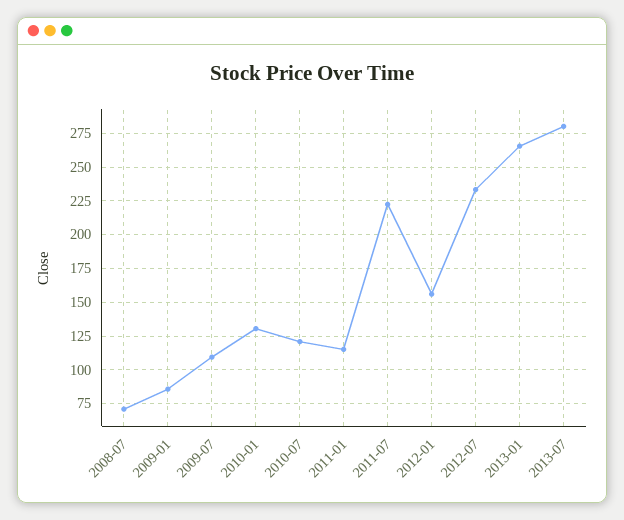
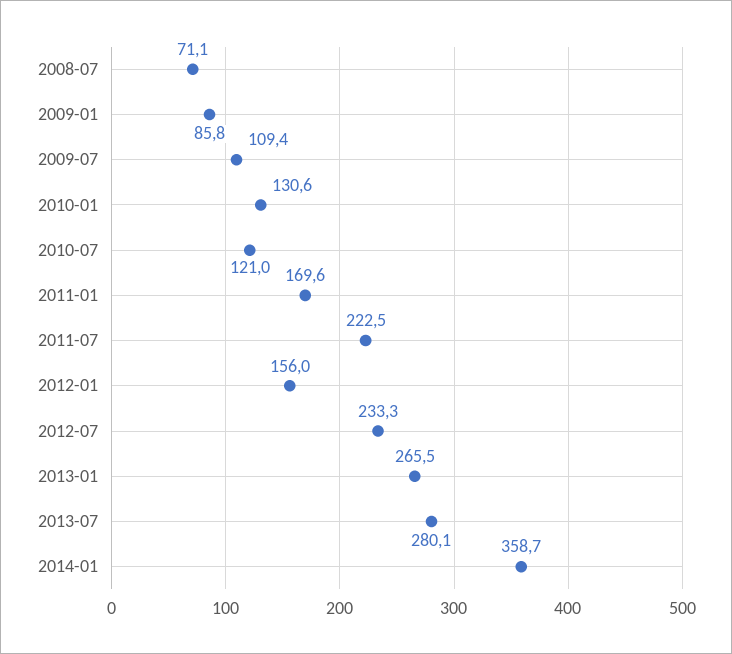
2011-01: 115 -> 169.6
2014-01: none -> 358.7

